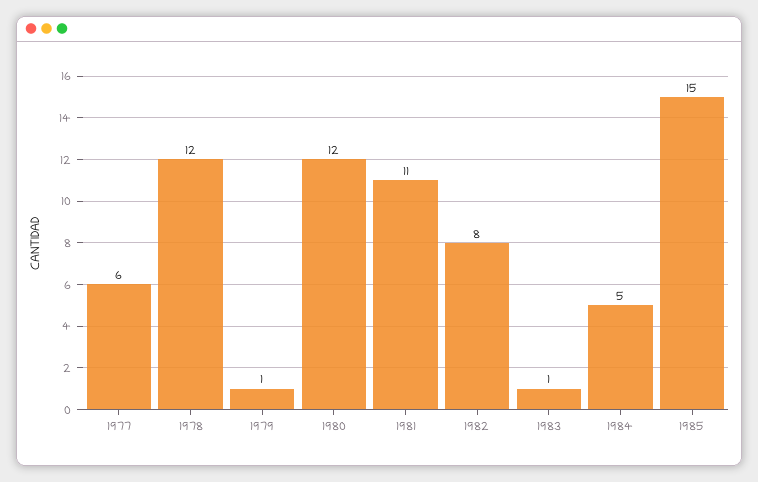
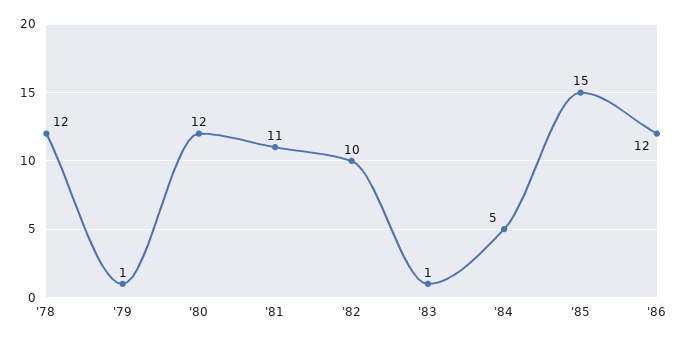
1977: 6 -> none
1982: 8 -> 10
'86: none -> 12

